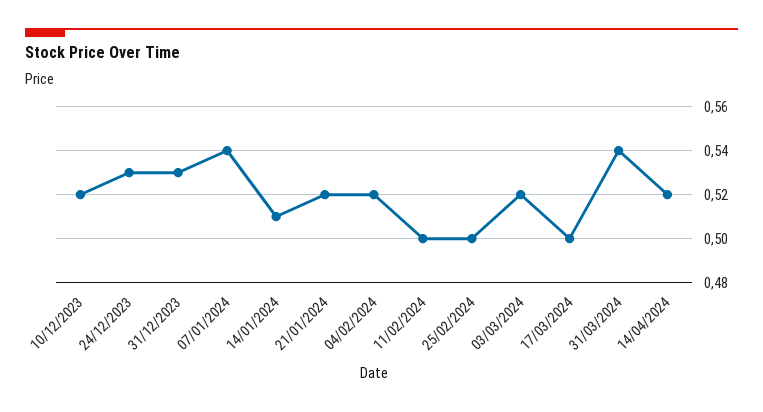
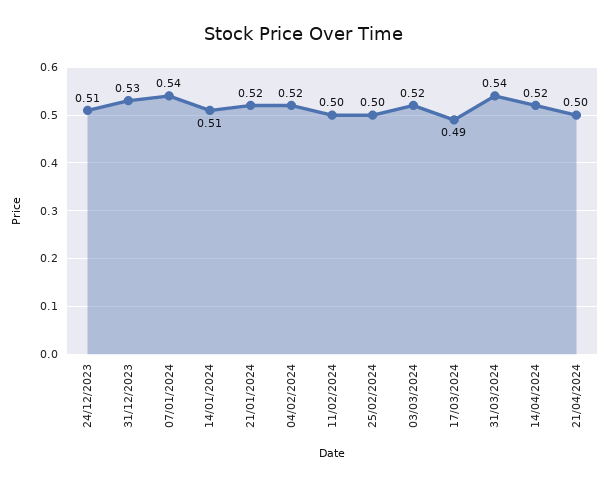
10/12/2023: 0.52 -> none
24/12/2023: 0.53 -> 0.51
17/03/2024: 0.5 -> 0.49
21/04/2024: none -> 0.5

